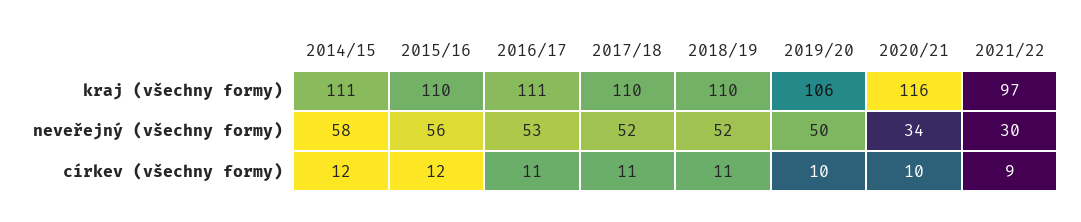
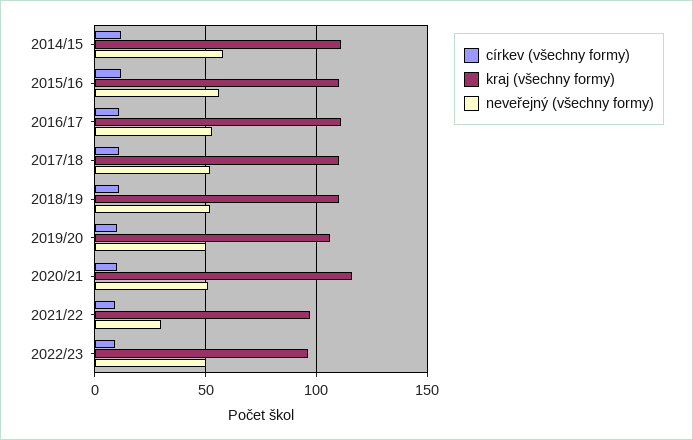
neveřejný (všechny formy), 2020/21: 34 -> 50
církev (všechny formy), 2022/23: none -> 10
kraj (všechny formy), 2022/23: none -> 95
neveřejný (všechny formy), 2022/23: none -> 50

